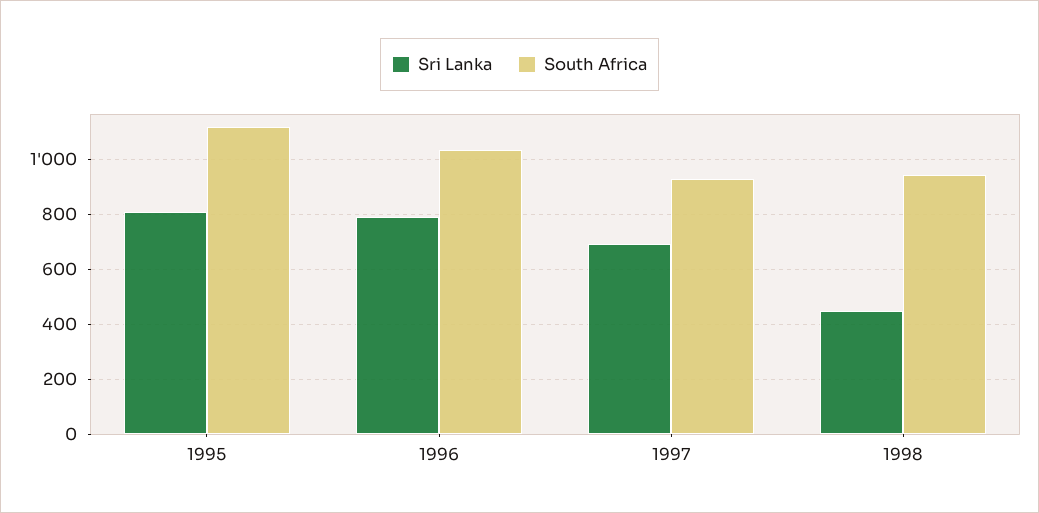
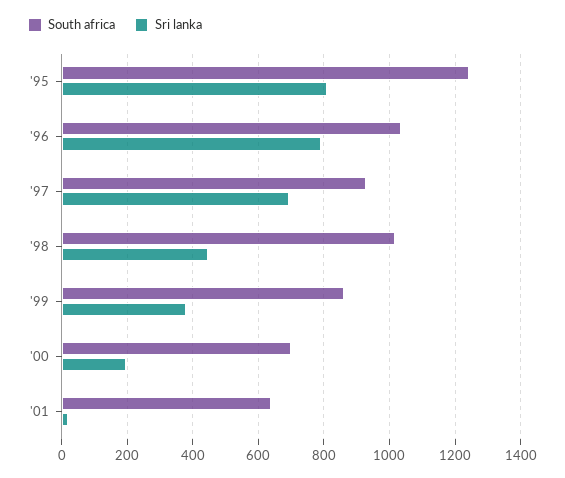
South Africa, 1995: 1125 -> 1240
South Africa, 1998: 950 -> 1020
South Africa, '99: none -> 860
Sri Lanka, '99: none -> 380
South Africa, '00: none -> 700
Sri Lanka, '00: none -> 200
South Africa, '01: none -> 640
Sri Lanka, '01: none -> 20

